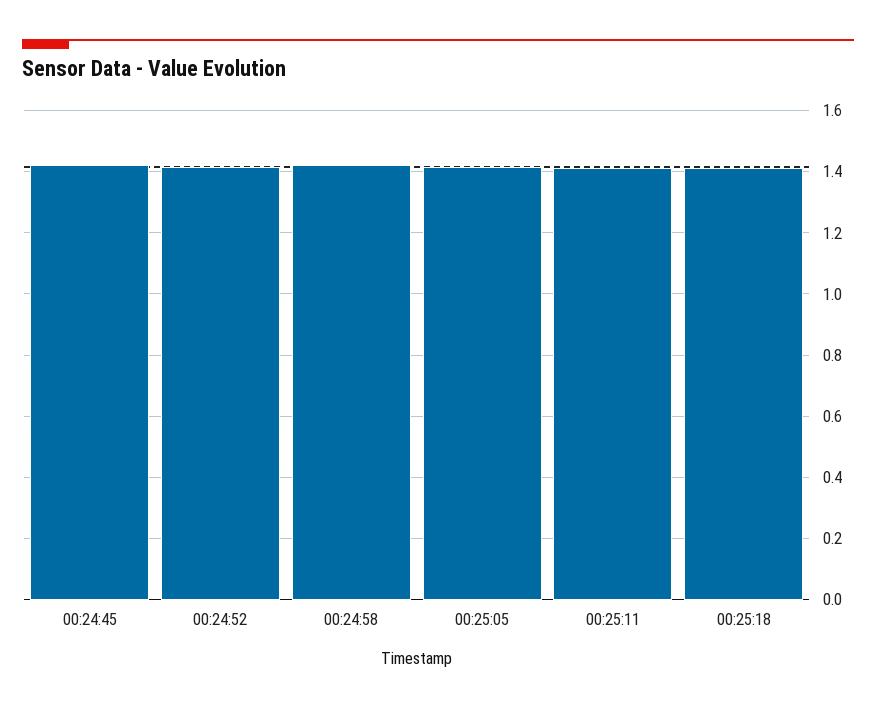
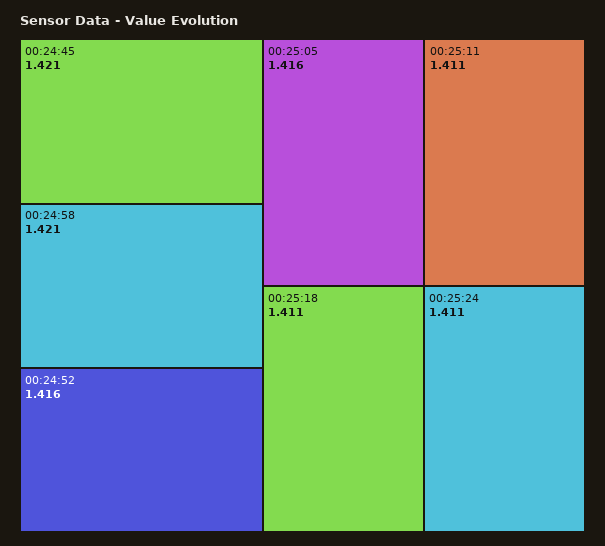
00:25:24: none -> 1.411

